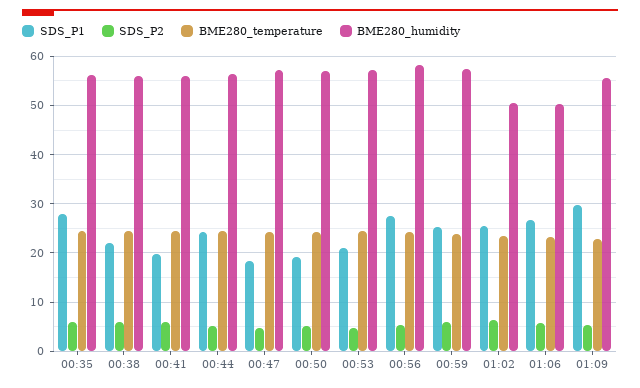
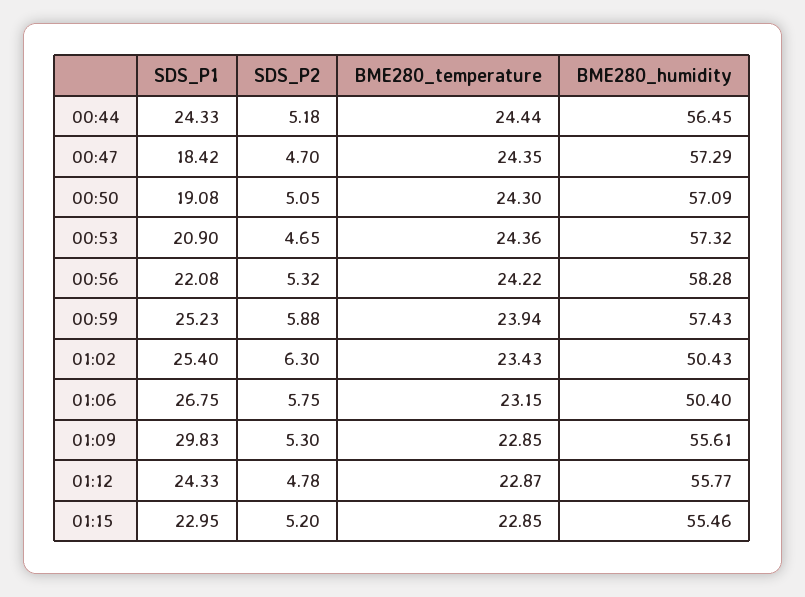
SDS_P1, 00:35: 28 -> none
SDS_P2, 00:35: 6 -> none
BME280_temperature, 00:35: 24 -> none
BME280_humidity, 00:35: 56 -> none
SDS_P1, 00:38: 22 -> none
SDS_P2, 00:38: 6 -> none
BME280_temperature, 00:38: 24 -> none
BME280_humidity, 00:38: 56 -> none
SDS_P1, 00:41: 20 -> none
SDS_P2, 00:41: 6 -> none
BME280_temperature, 00:41: 24 -> none
BME280_humidity, 00:41: 56 -> none
SDS_P1, 00:56: 28 -> 22.08
SDS_P1, 01:12: none -> 24.33
SDS_P2, 01:12: none -> 4.78
BME280_temperature, 01:12: none -> 22.87
BME280_humidity, 01:12: none -> 55.77
SDS_P1, 01:15: none -> 22.95
SDS_P2, 01:15: none -> 5.2
BME280_temperature, 01:15: none -> 22.85
BME280_humidity, 01:15: none -> 55.46

